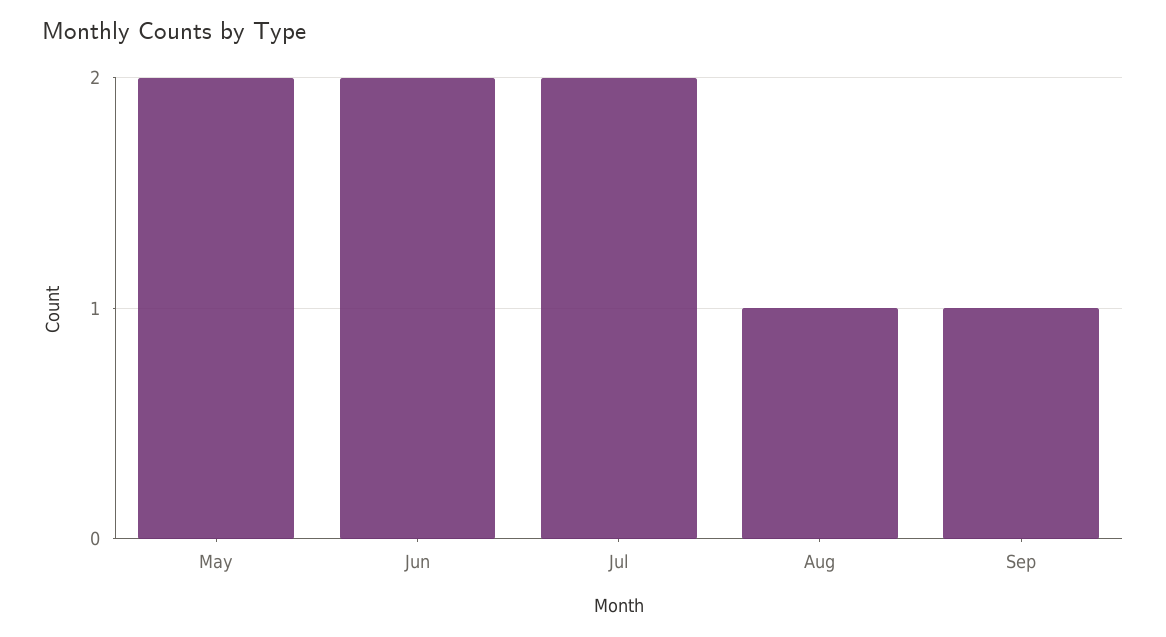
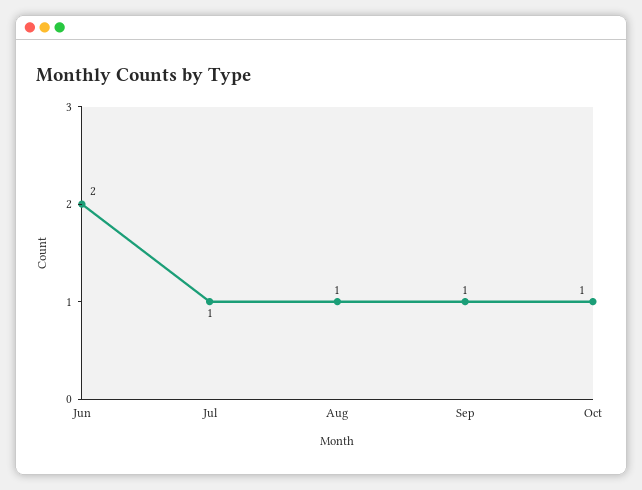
May: 2 -> none
Jul: 2 -> 1
Oct: none -> 1

